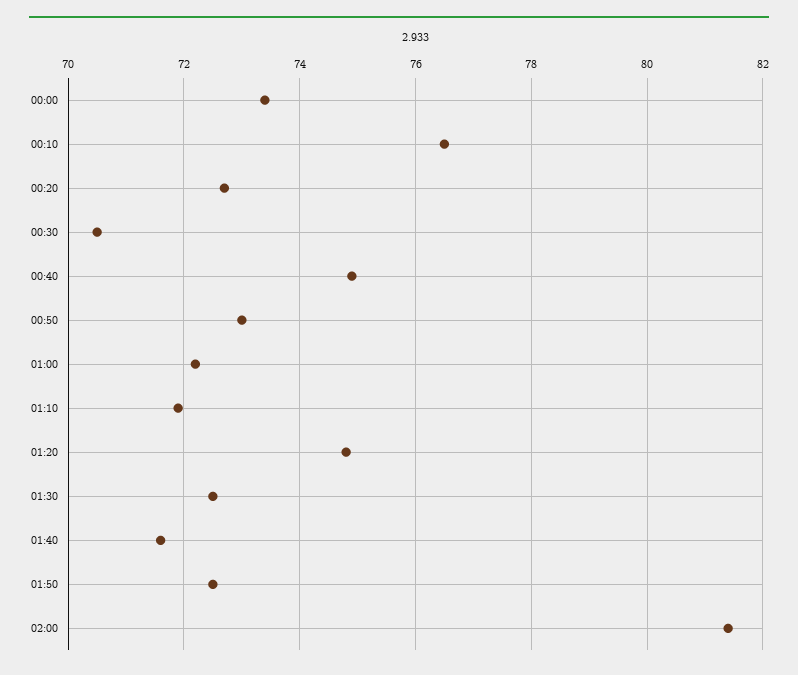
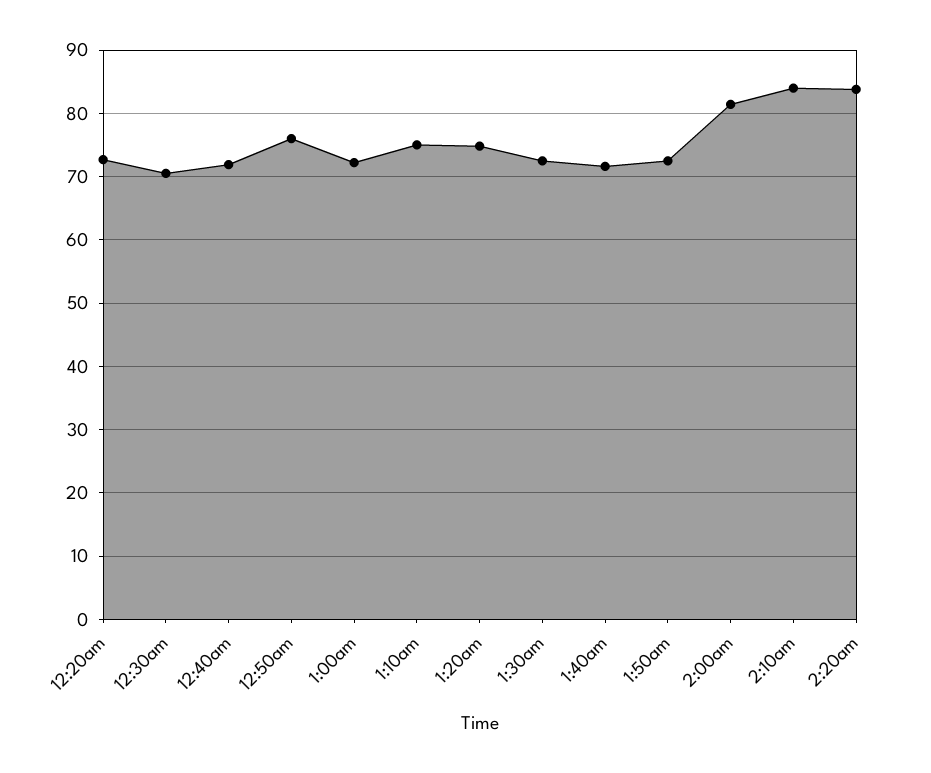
00:00: 73.5 -> none
00:10: 76.5 -> none
00:40: 75 -> 72
00:50: 73 -> 76
01:10: 72 -> 75
2:10am: none -> 84
2:20am: none -> 84

